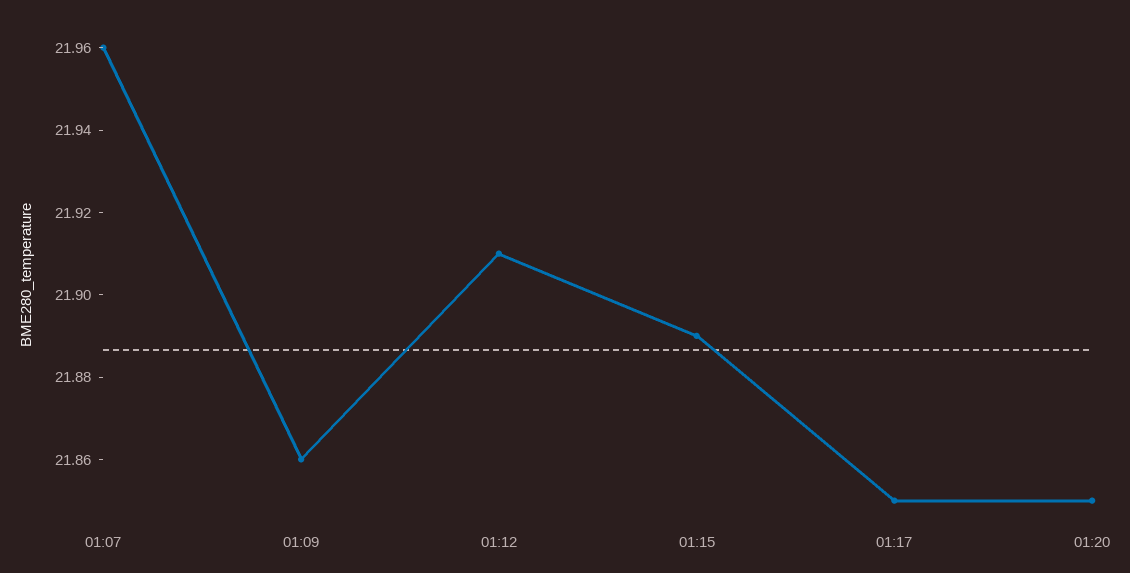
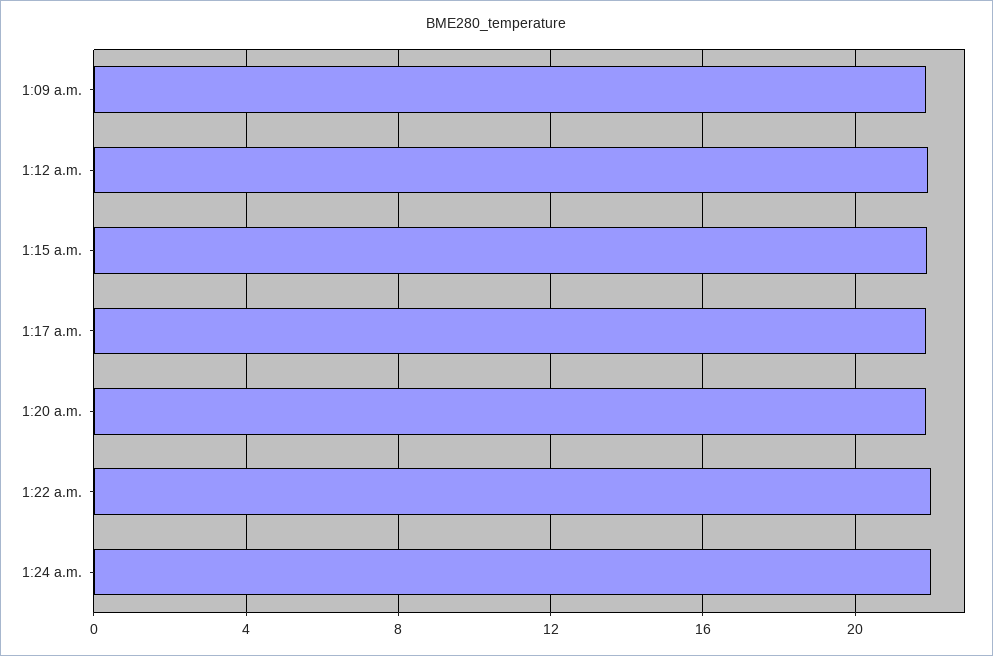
01:07: 21.96 -> none
1:22 a.m.: none -> 22
1:24 a.m.: none -> 22

